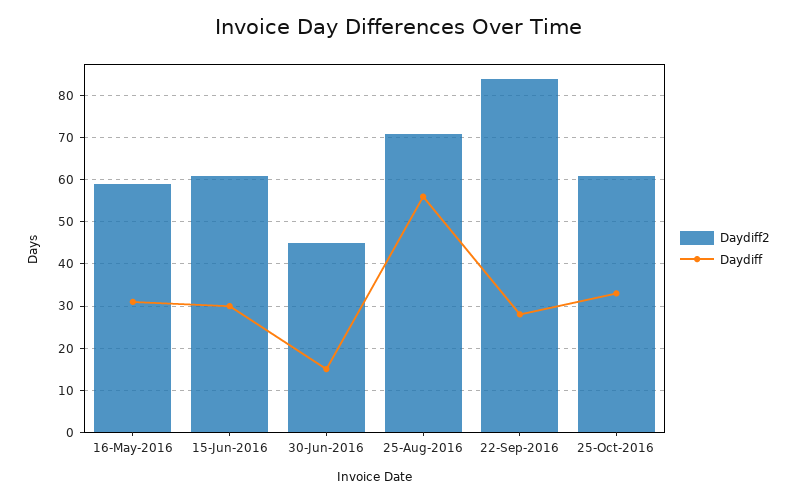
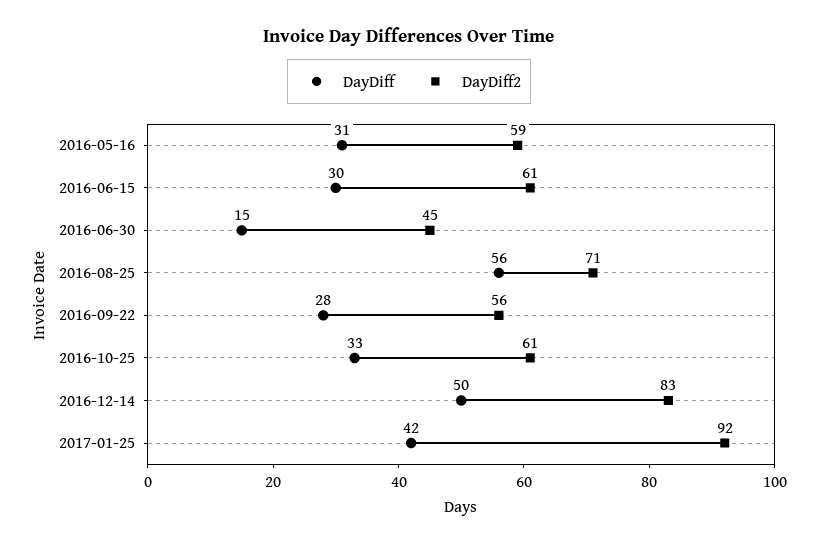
Daydiff2, 22-Sep-2016: 85 -> 56
Daydiff, 2016-12-14: none -> 50
Daydiff2, 2016-12-14: none -> 83
Daydiff, 2017-01-25: none -> 42
Daydiff2, 2017-01-25: none -> 92

